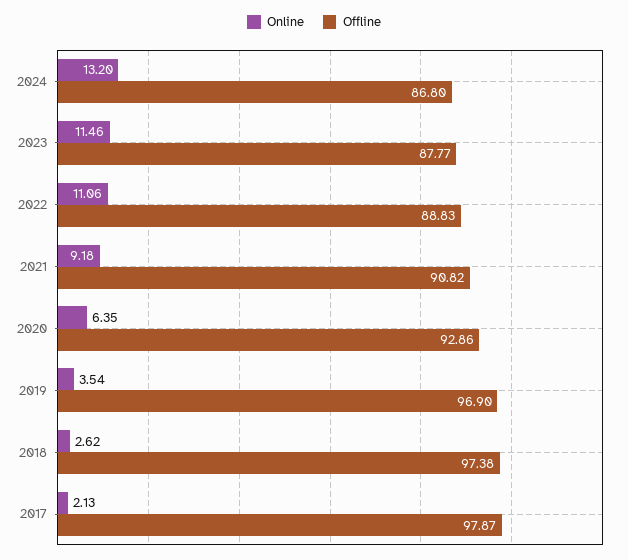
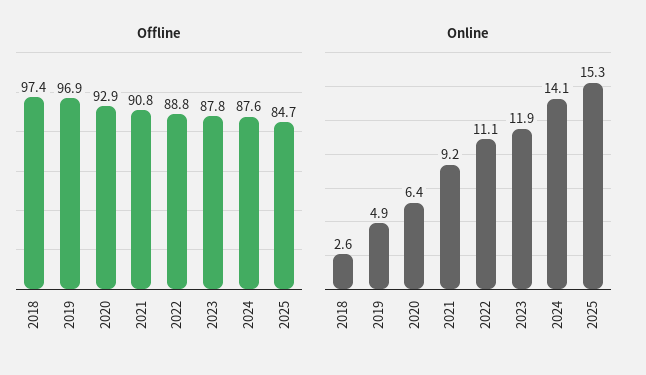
Online, 2024: 13.2 -> 14.1
Offline, 2024: 86.8 -> 87.6
Online, 2023: 11.46 -> 11.9
Online, 2019: 3.54 -> 4.9
Online, 2017: 2.13 -> none
Offline, 2017: 97.87 -> none
Offline, 2025: none -> 84.7
Online, 2025: none -> 15.3

